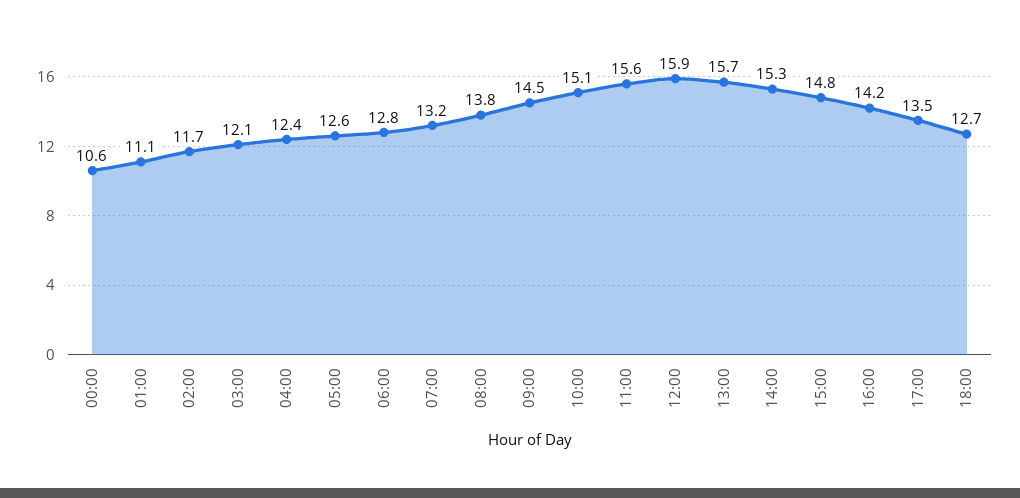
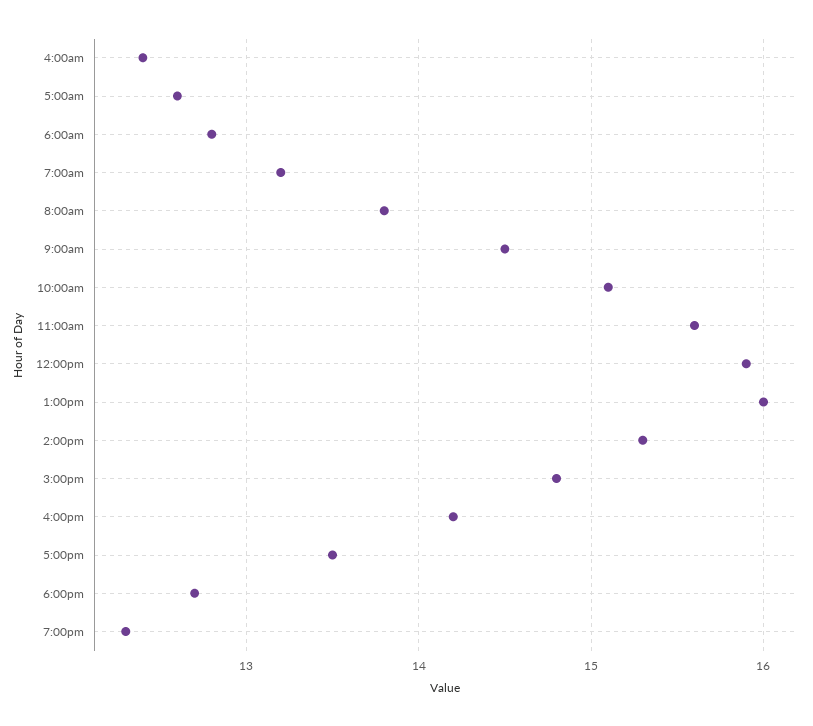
00:00: 10.6 -> none
01:00: 11.1 -> none
02:00: 11.7 -> none
03:00: 12.1 -> none
13:00: 15.7 -> 16
7:00pm: none -> 12.3

